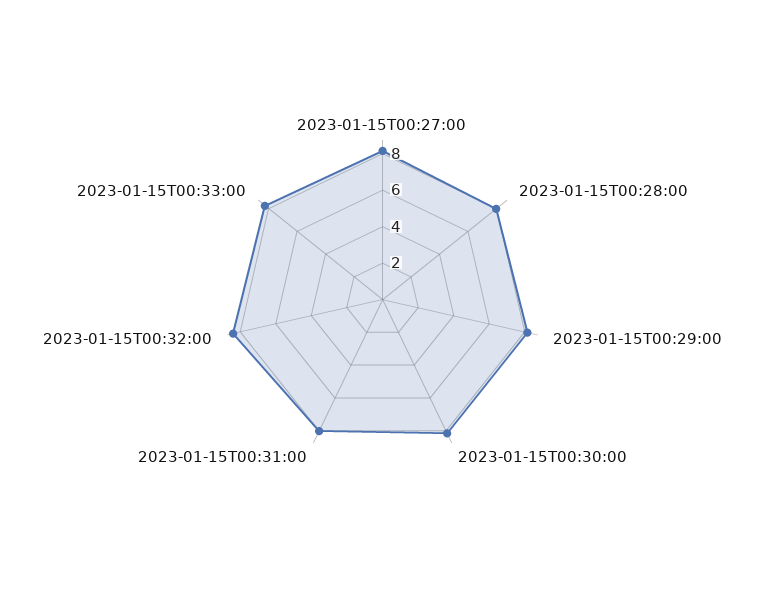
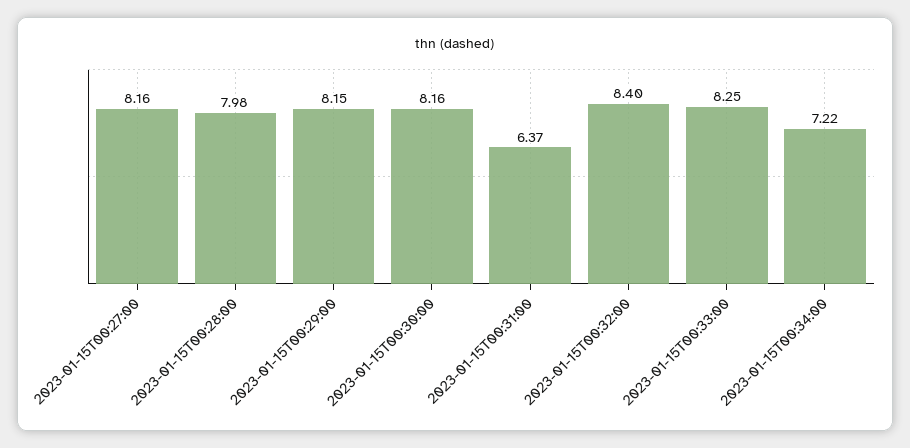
2023-01-15T00:31:00: 8 -> 6.37
2023-01-15T00:34:00: none -> 7.22

